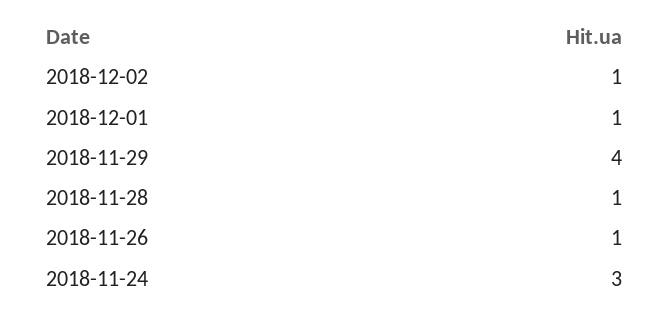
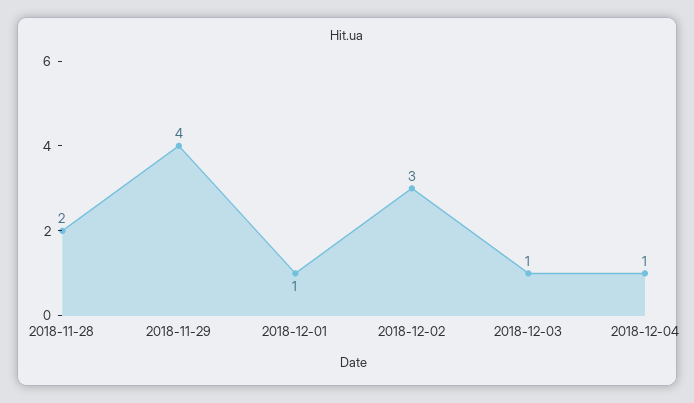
2018-12-02: 1 -> 3
2018-11-28: 1 -> 2
2018-11-26: 1 -> none
2018-11-24: 3 -> none
2018-12-03: none -> 1
2018-12-04: none -> 1

